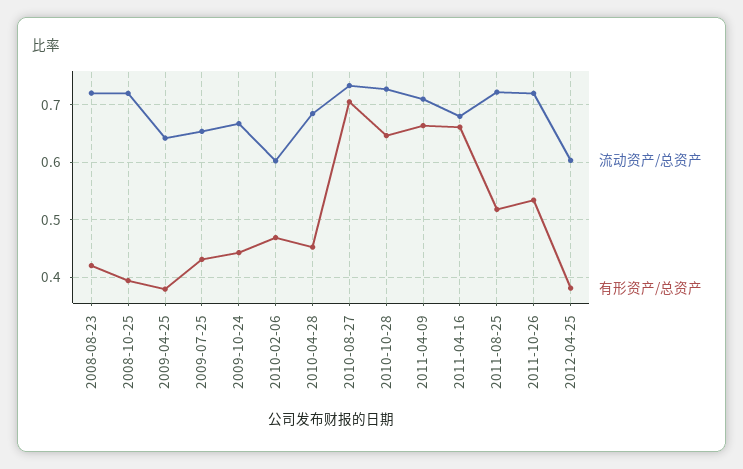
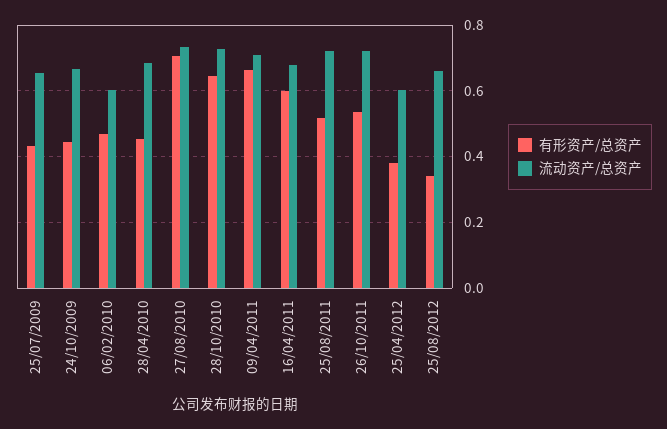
流动资产/总资产, 2008-08-23: 0.72 -> none
有形资产/总资产, 2008-08-23: 0.42 -> none
流动资产/总资产, 2008-10-25: 0.72 -> none
有形资产/总资产, 2008-10-25: 0.4 -> none
流动资产/总资产, 2009-04-25: 0.64 -> none
有形资产/总资产, 2009-04-25: 0.38 -> none
有形资产/总资产, 2011-04-16: 0.66 -> 0.6
有形资产/总资产, 25/08/2012: none -> 0.34
流动资产/总资产, 25/08/2012: none -> 0.66

